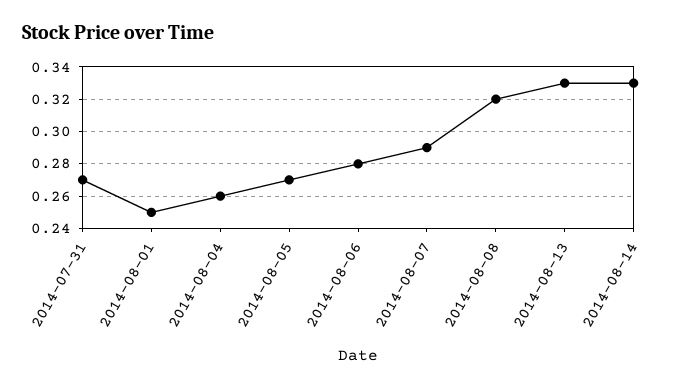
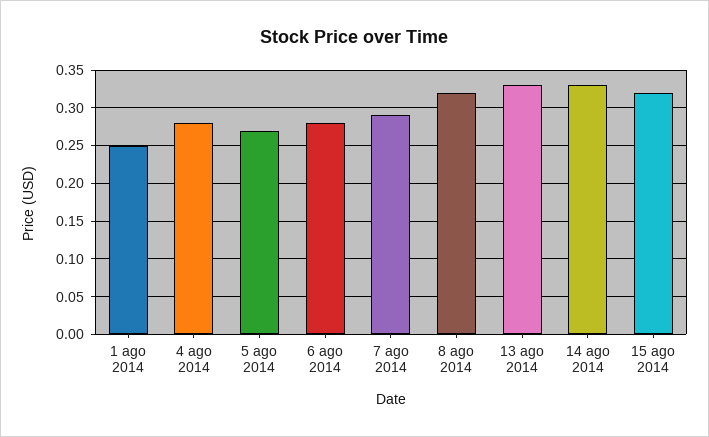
2014-07-31: 0.27 -> none
2014-08-04: 0.26 -> 0.28
15 ago 2014: none -> 0.32

